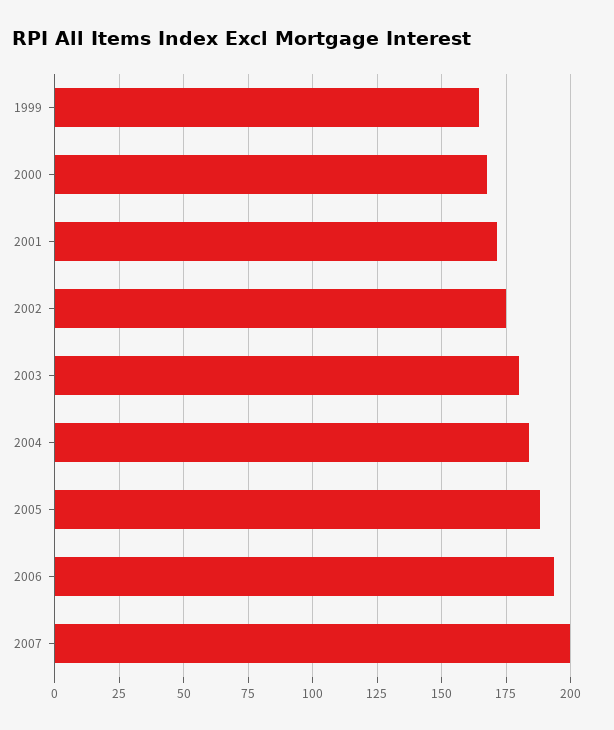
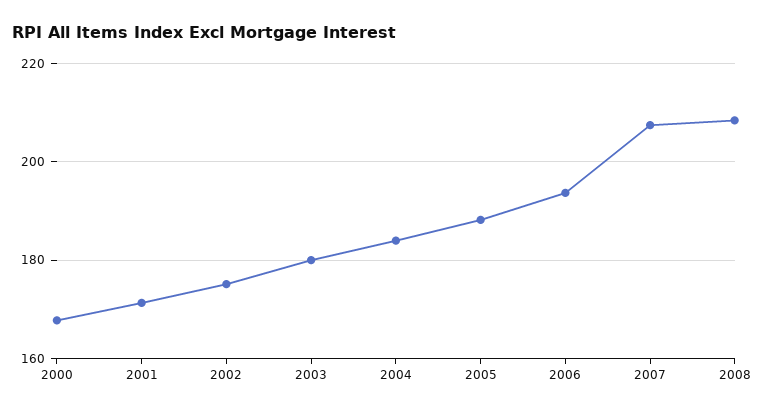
1999: 165 -> none
2007: 200 -> 208
2008: none -> 208

